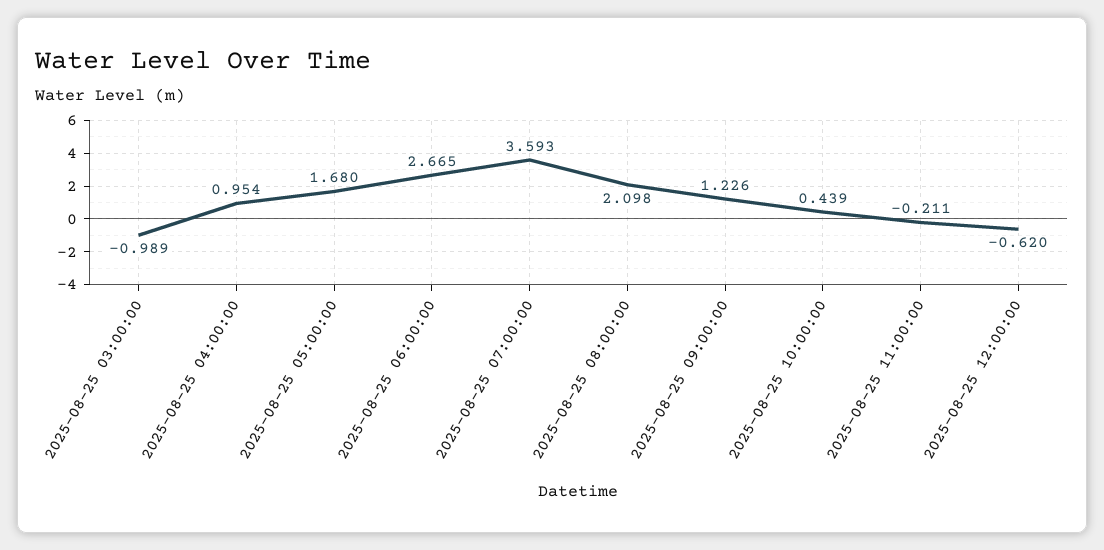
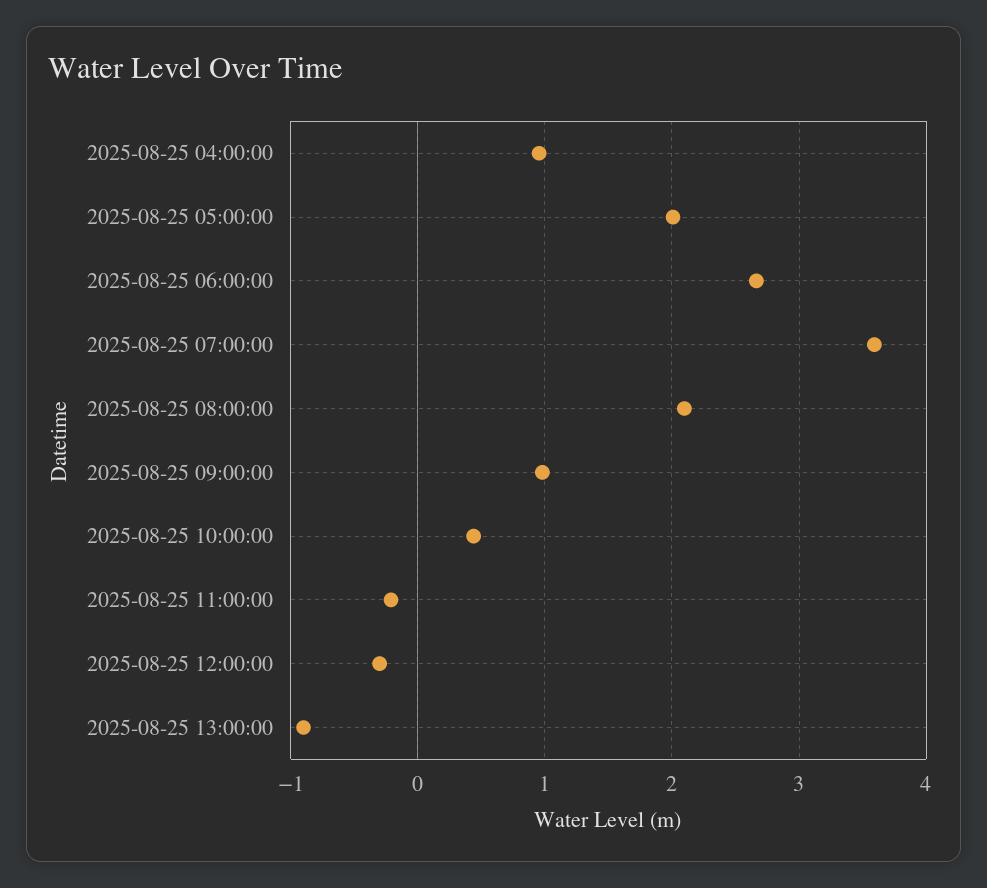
2025-08-25 03:00:00: -0.989 -> none
2025-08-25 05:00:00: 1.68 -> 2
2025-08-25 09:00:00: 1.226 -> 1
2025-08-25 12:00:00: -0.62 -> -0.3
2025-08-25 13:00:00: none -> -0.9

